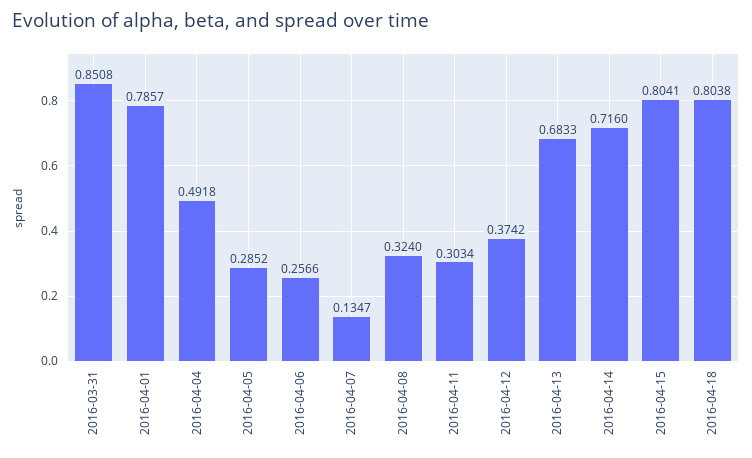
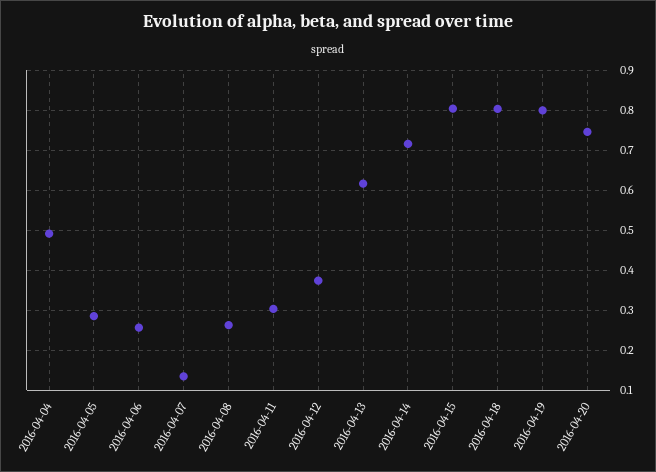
2016-03-31: 0.8508 -> none
2016-04-01: 0.7857 -> none
2016-04-08: 0.324 -> 0.26
2016-04-13: 0.6833 -> 0.62
2016-04-19: none -> 0.8
2016-04-20: none -> 0.74

